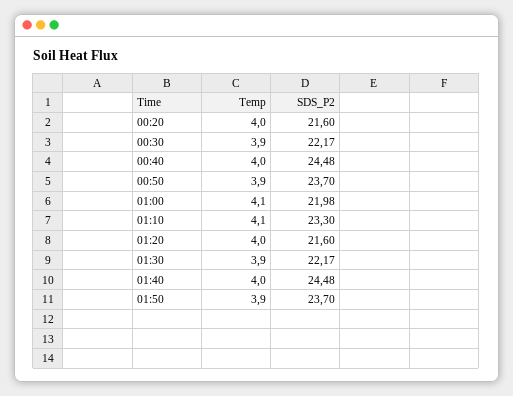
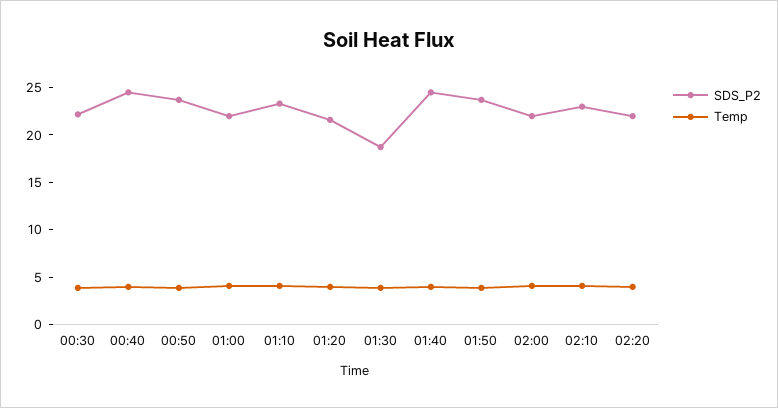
Temp, 00:20: 4 -> none
SDS_P2, 00:20: 21.6 -> none
SDS_P2, 01:30: 22.17 -> 19
SDS_P2, 02:00: none -> 22
Temp, 02:00: none -> 4
SDS_P2, 02:10: none -> 23
Temp, 02:10: none -> 4
SDS_P2, 02:20: none -> 22
Temp, 02:20: none -> 4

